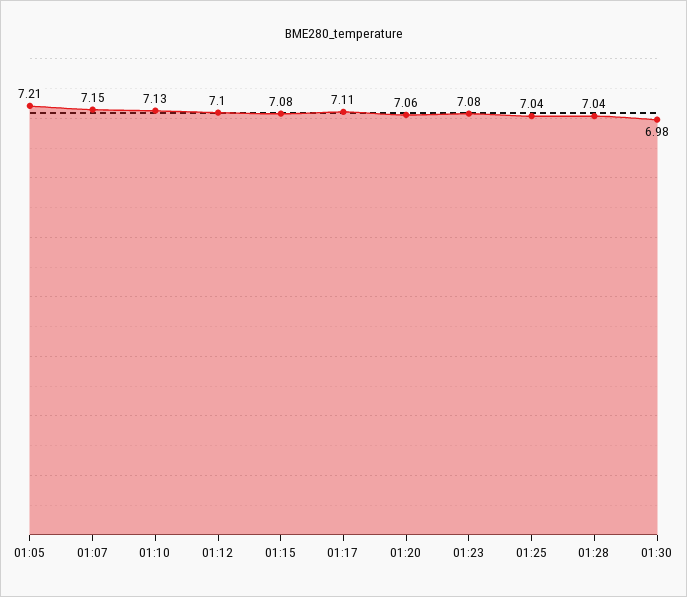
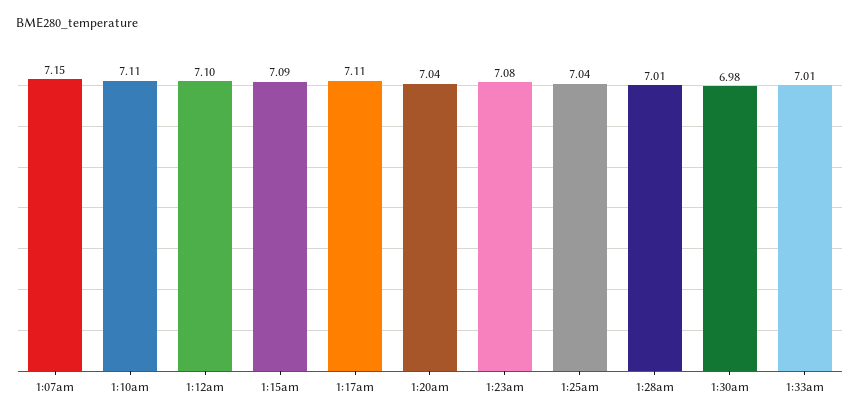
01:05: 7.21 -> none
01:10: 7.13 -> 7.11
01:15: 7.08 -> 7.09
01:20: 7.06 -> 7.04
01:28: 7.04 -> 7.01
1:33am: none -> 7.01

